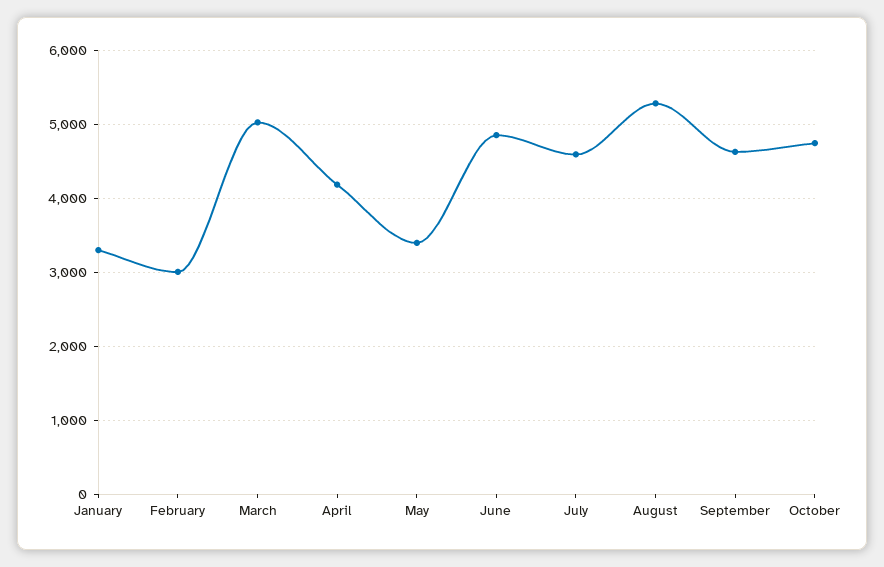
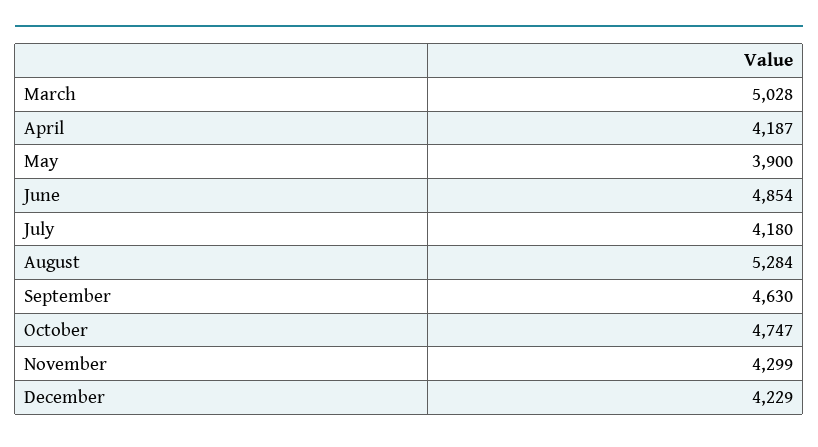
January: 3300 -> none
February: 3000 -> none
May: 3400 -> 3900
July: 4600 -> 4180
November: none -> 4299
December: none -> 4229

